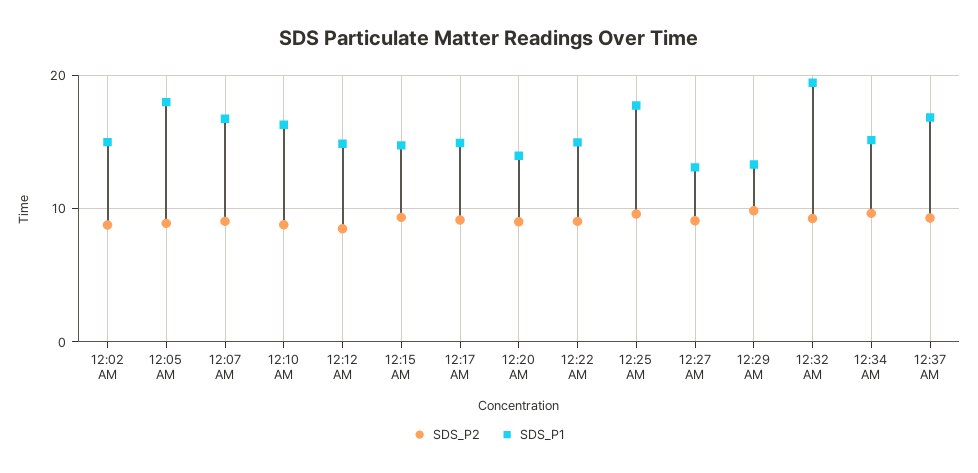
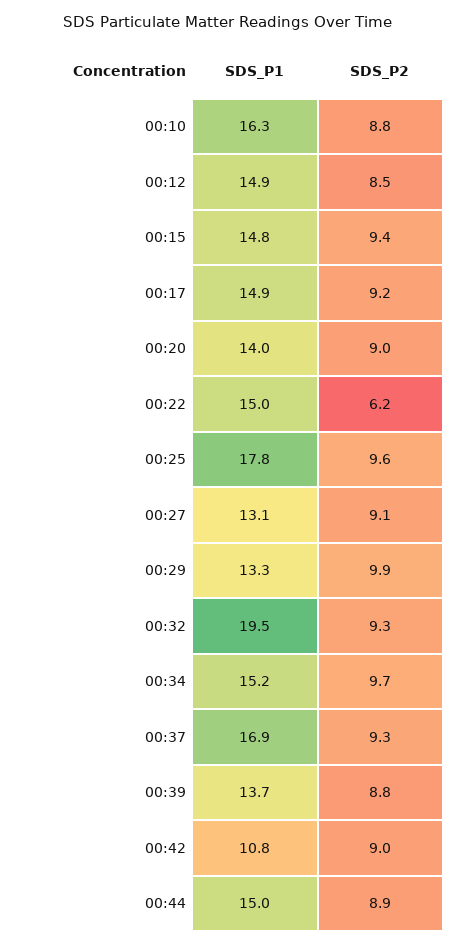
SDS_P2, 12:02 AM: 9 -> none
SDS_P1, 12:02 AM: 15 -> none
SDS_P2, 12:05 AM: 9 -> none
SDS_P1, 12:05 AM: 18 -> none
SDS_P2, 12:07 AM: 9 -> none
SDS_P1, 12:07 AM: 17 -> none
SDS_P2, 12:22 AM: 9 -> 6.2
SDS_P1, 00:39: none -> 13.7
SDS_P2, 00:39: none -> 8.8
SDS_P1, 00:42: none -> 10.8
SDS_P2, 00:42: none -> 9
SDS_P1, 00:44: none -> 15
SDS_P2, 00:44: none -> 8.9

